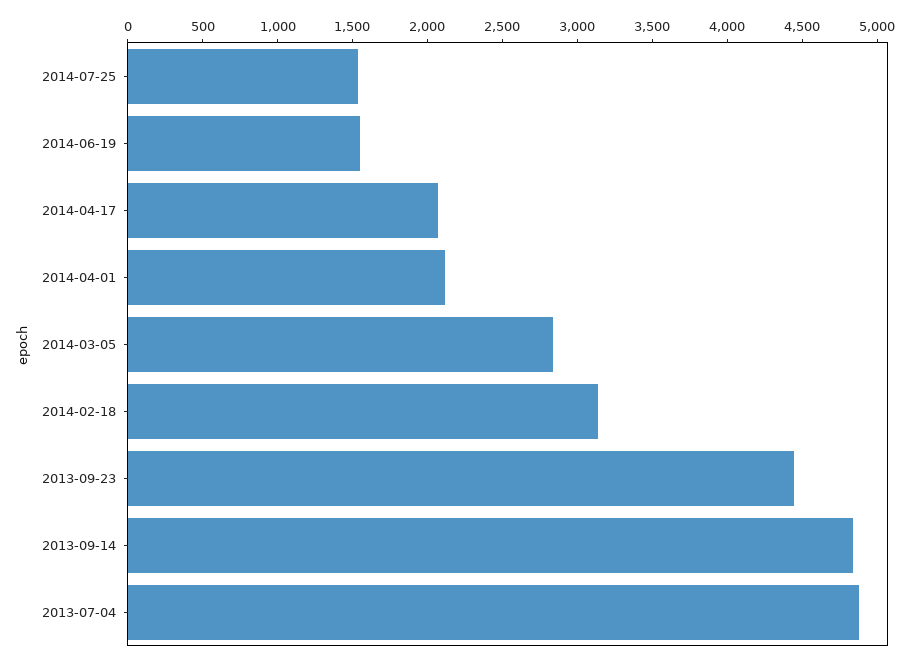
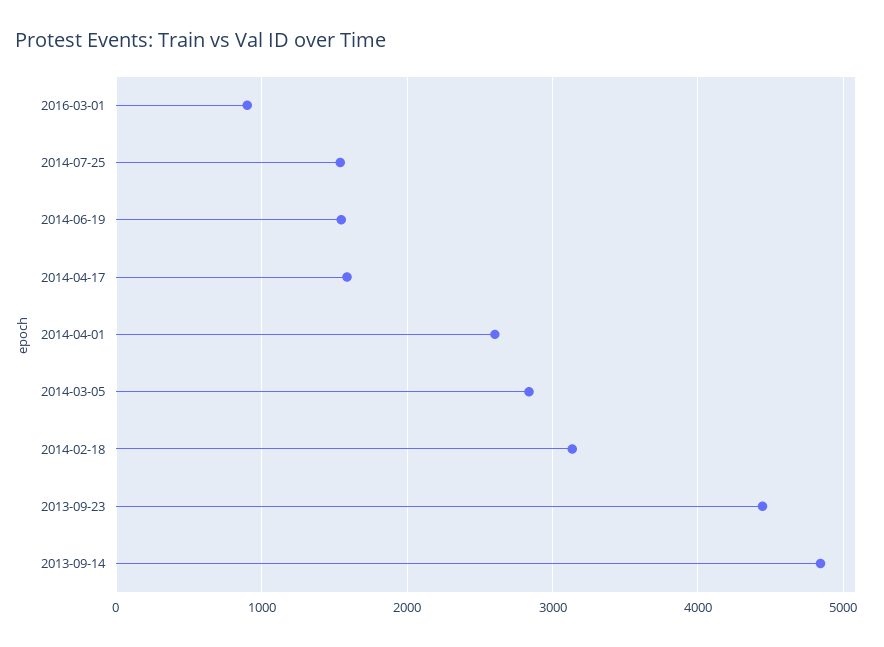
2014-04-17: 2100 -> 1600
2014-04-01: 2100 -> 2600
2013-07-04: 4900 -> none
2016-03-01: none -> 900

